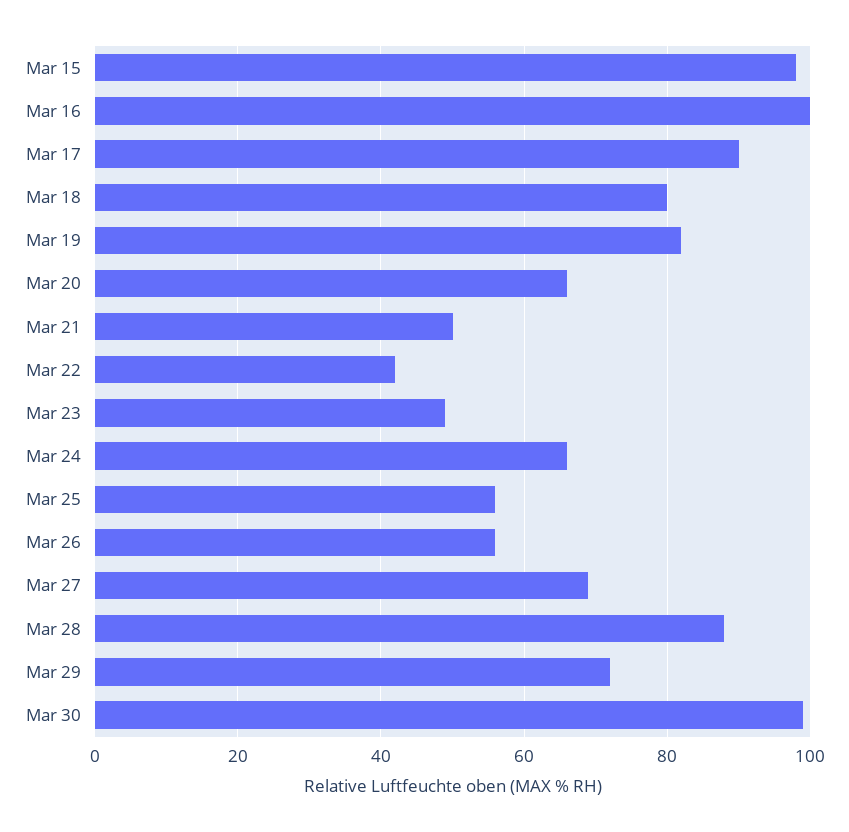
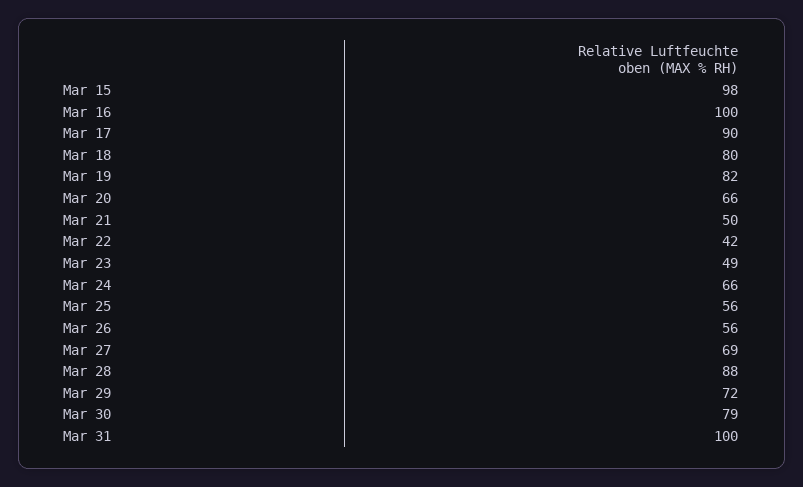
Mar 30: 100 -> 79
Mar 31: none -> 100

